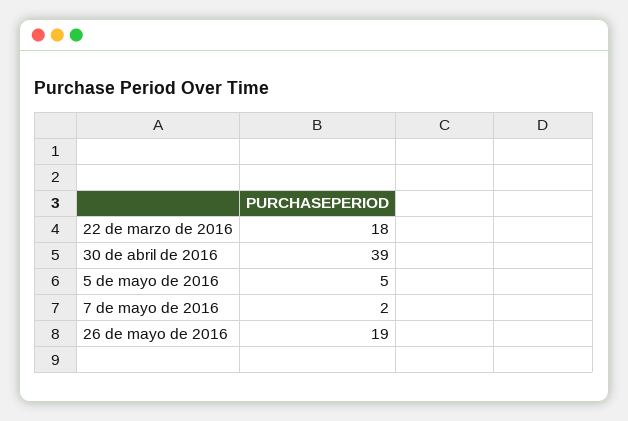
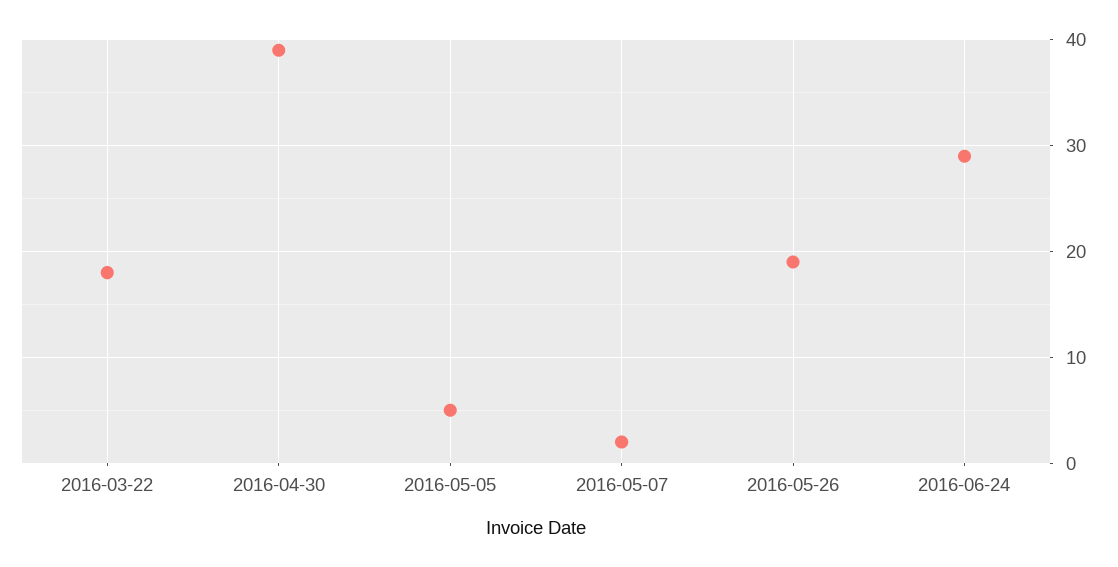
2016-06-24: none -> 29

